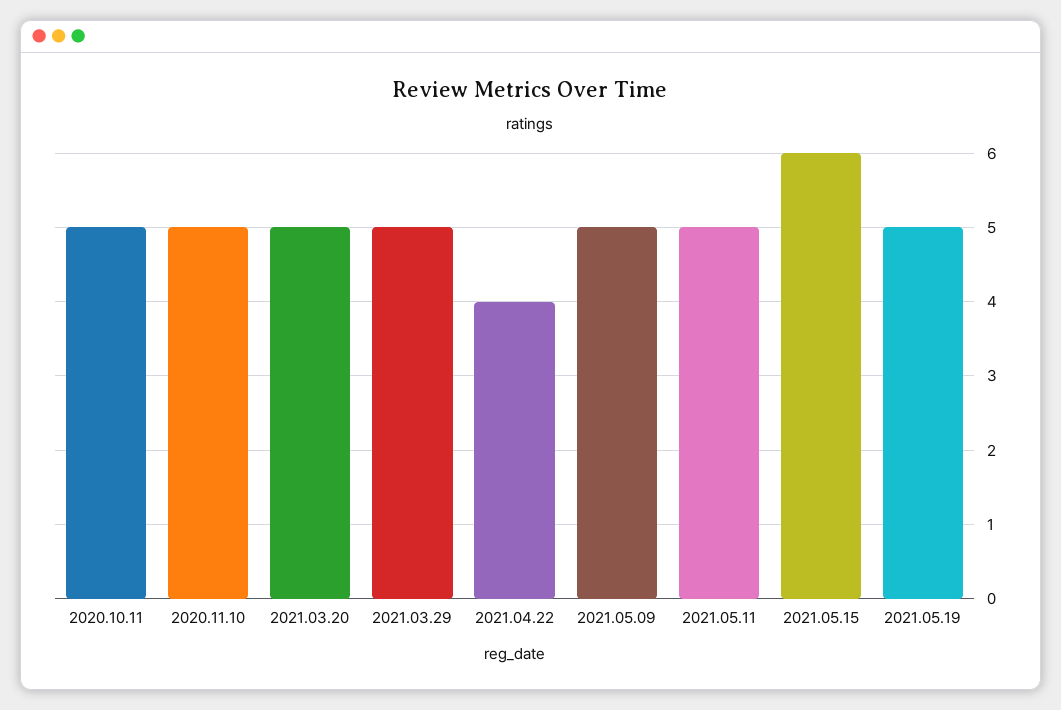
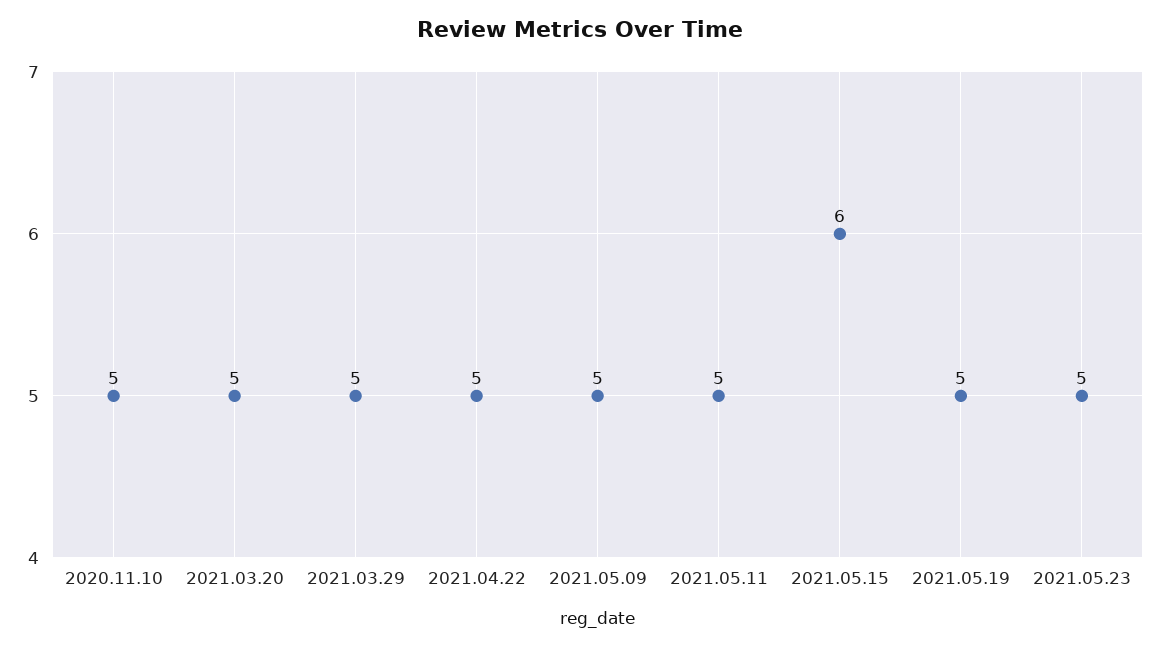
2020.10.11: 5 -> none
2021.04.22: 4 -> 5
2021.05.23: none -> 5

